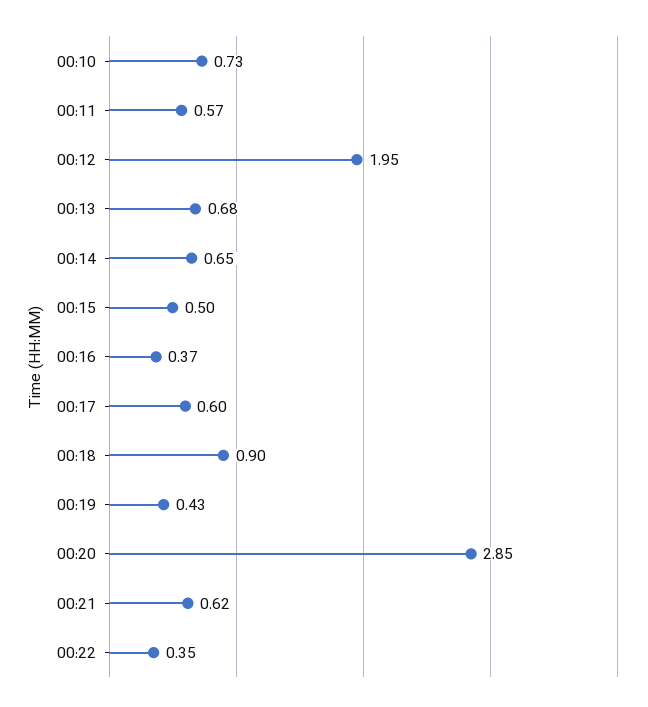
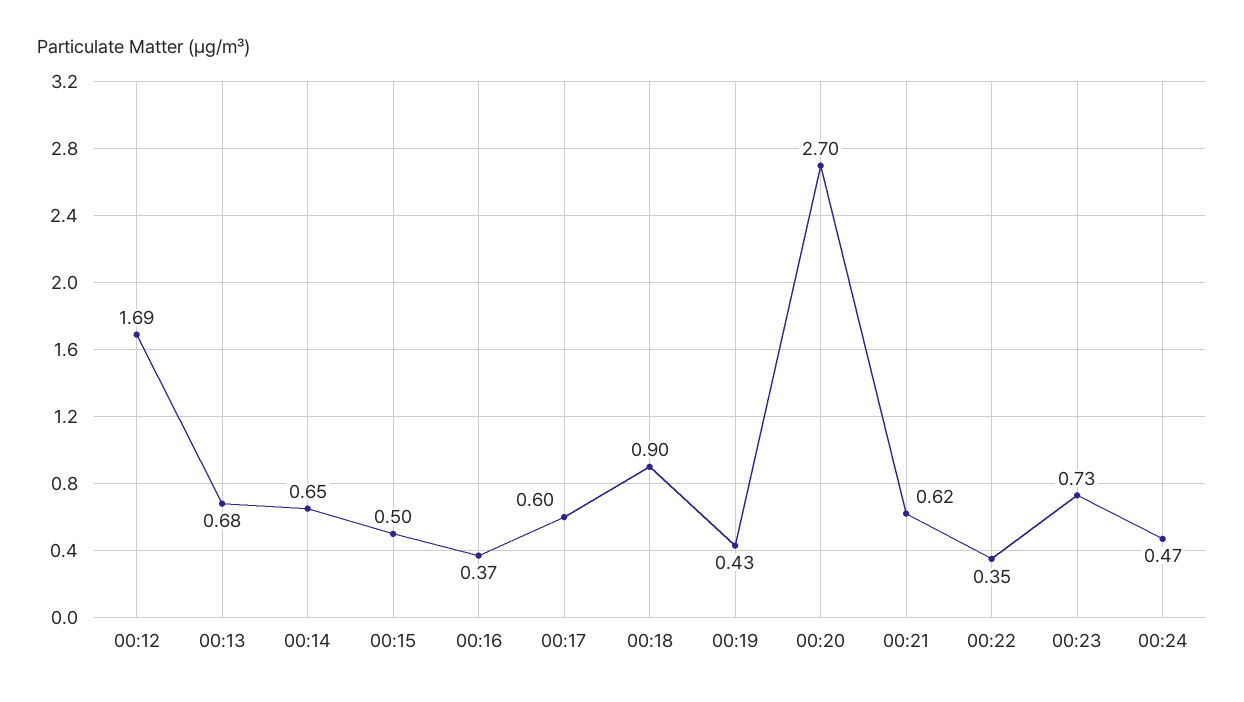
00:10: 0.73 -> none
00:11: 0.57 -> none
00:12: 1.95 -> 1.69
00:20: 2.85 -> 2.7
00:23: none -> 0.73
00:24: none -> 0.47

